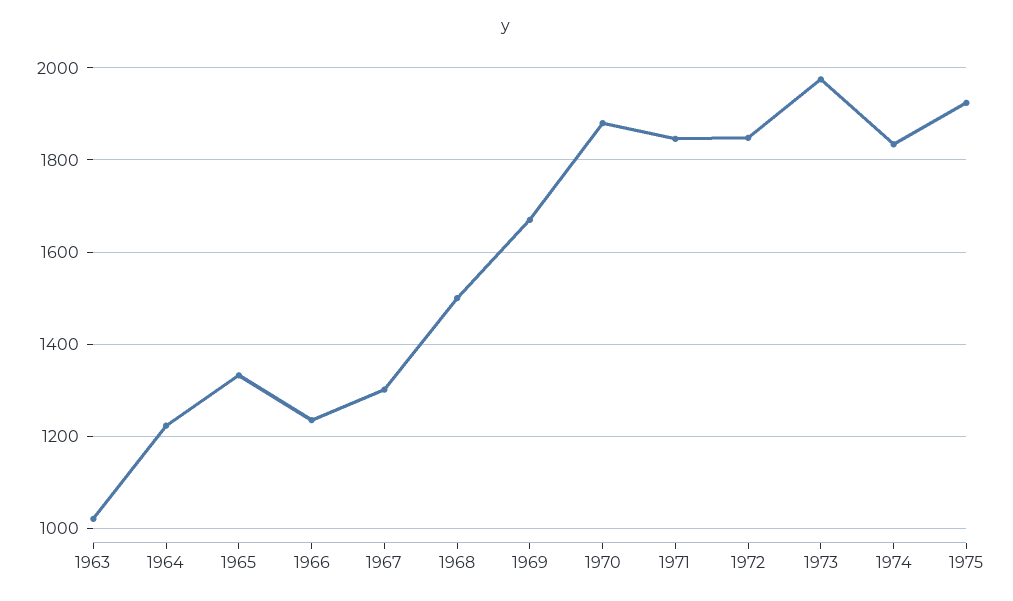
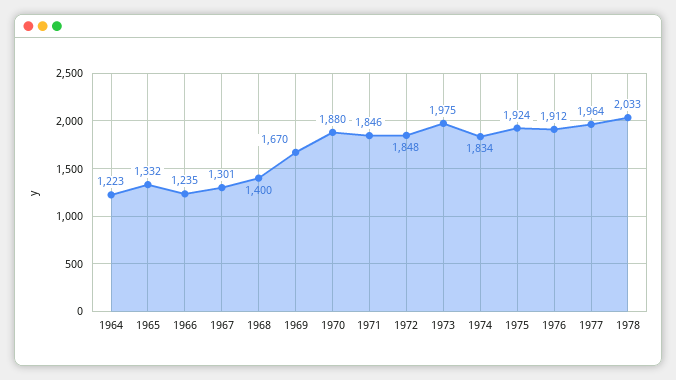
1963: 1020 -> none
1968: 1500 -> 1400
1976: none -> 1912
1977: none -> 1964
1978: none -> 2033

